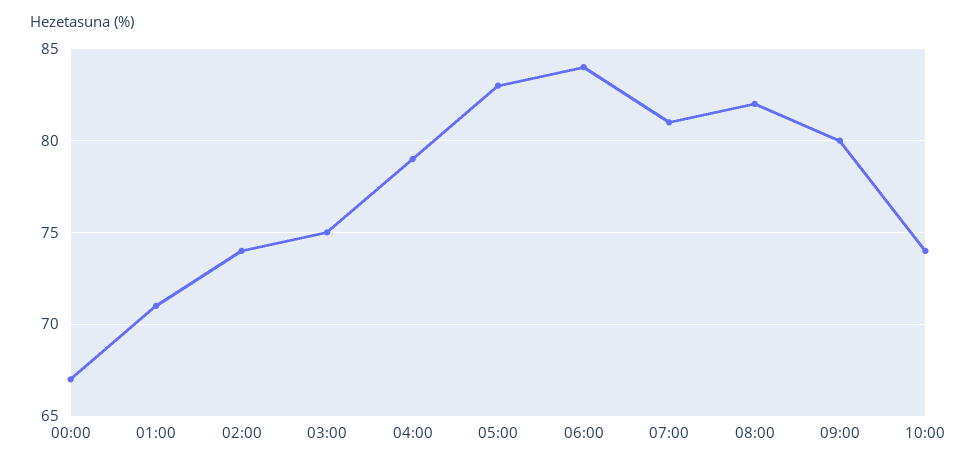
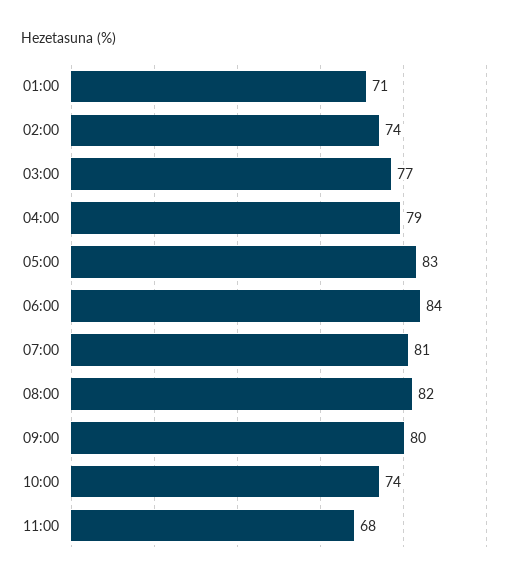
00:00: 67 -> none
03:00: 75 -> 77
11:00: none -> 68

